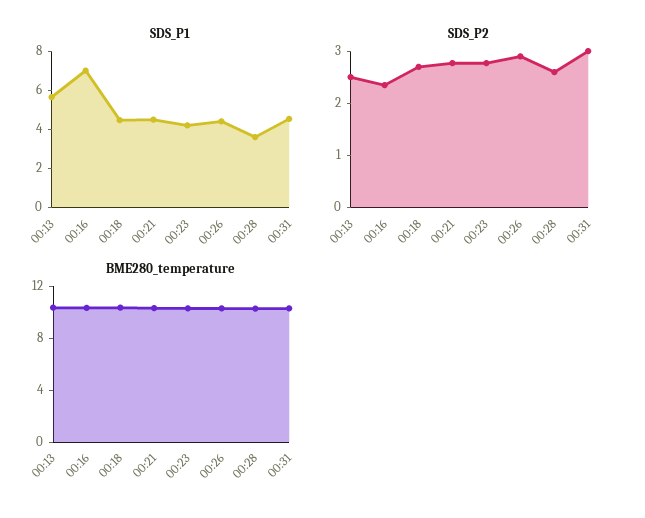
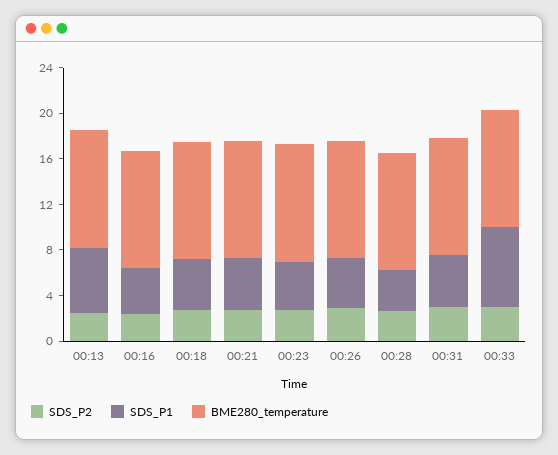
SDS_P1, 00:16: 7 -> 4
SDS_P2, 00:33: none -> 3
SDS_P1, 00:33: none -> 7
BME280_temperature, 00:33: none -> 10

